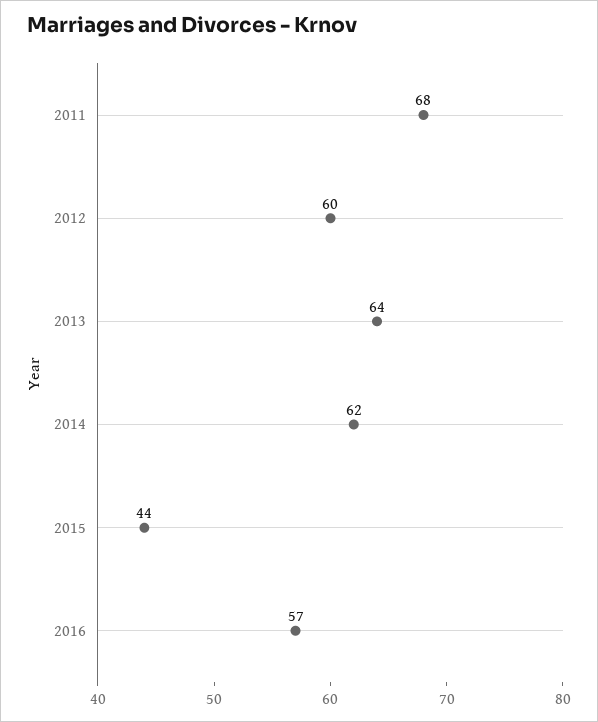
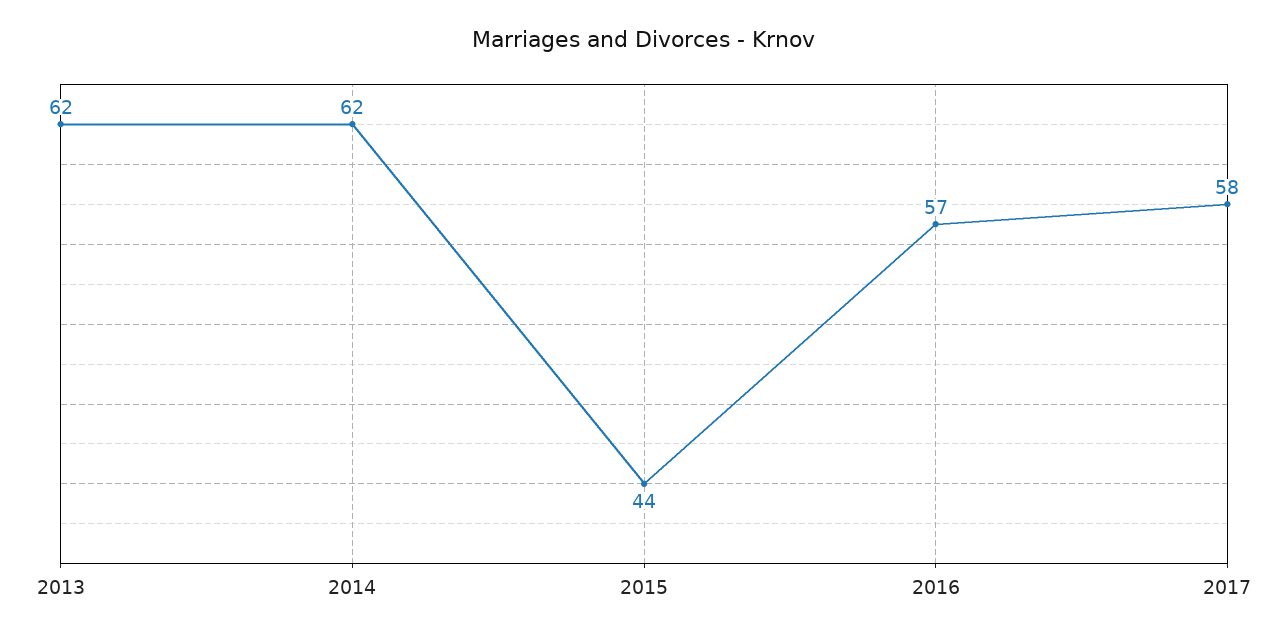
2011: 68 -> none
2012: 60 -> none
2013: 64 -> 62
2017: none -> 58

